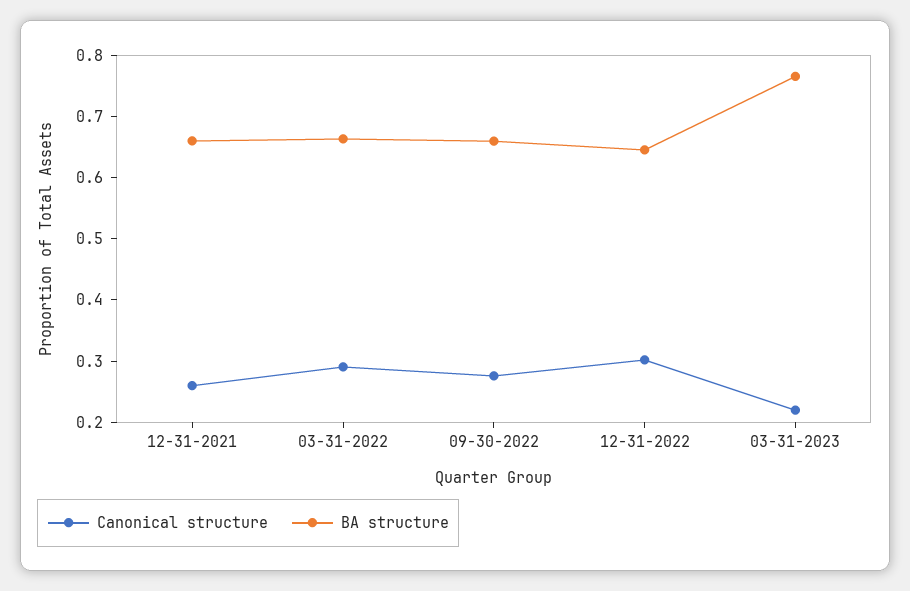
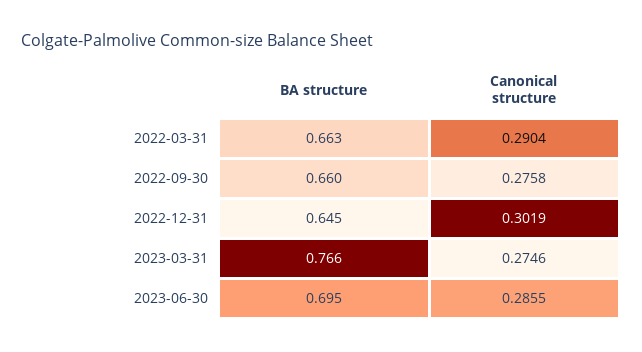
Canonical structure, 12-31-2021: 0.26 -> none
BA structure, 12-31-2021: 0.66 -> none
Canonical structure, 03-31-2023: 0.22 -> 0.2746
BA structure, 2023-06-30: none -> 0.695
Canonical structure, 2023-06-30: none -> 0.2855

